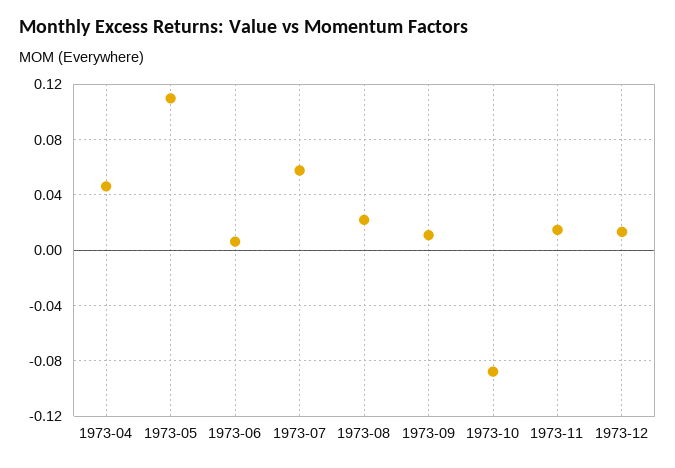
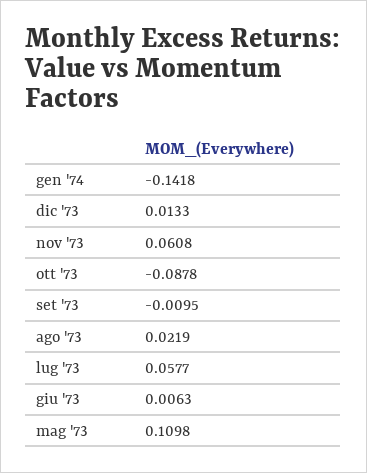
1973-04: 0.045 -> none
1973-09: 0.01 -> -0.0095
1973-11: 0.015 -> 0.0608
gen '74: none -> -0.1418

